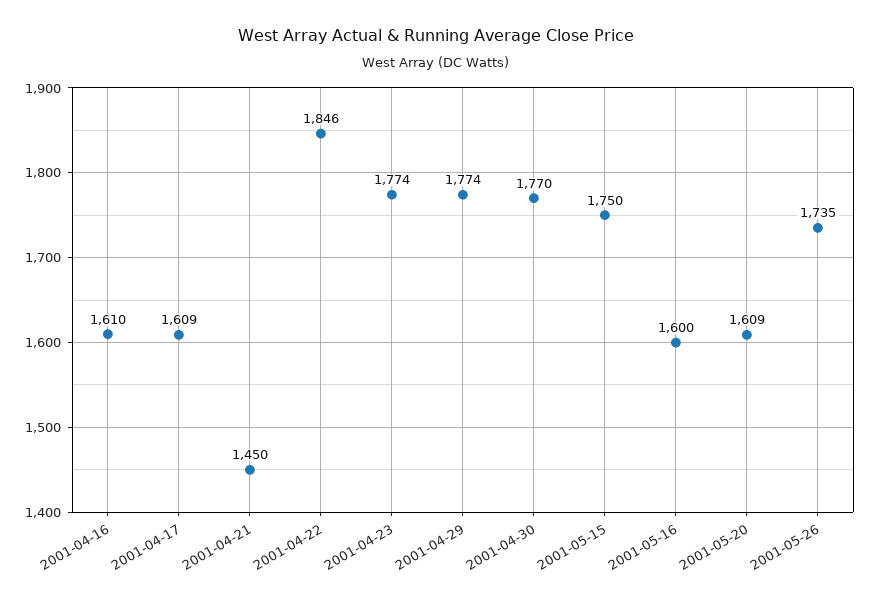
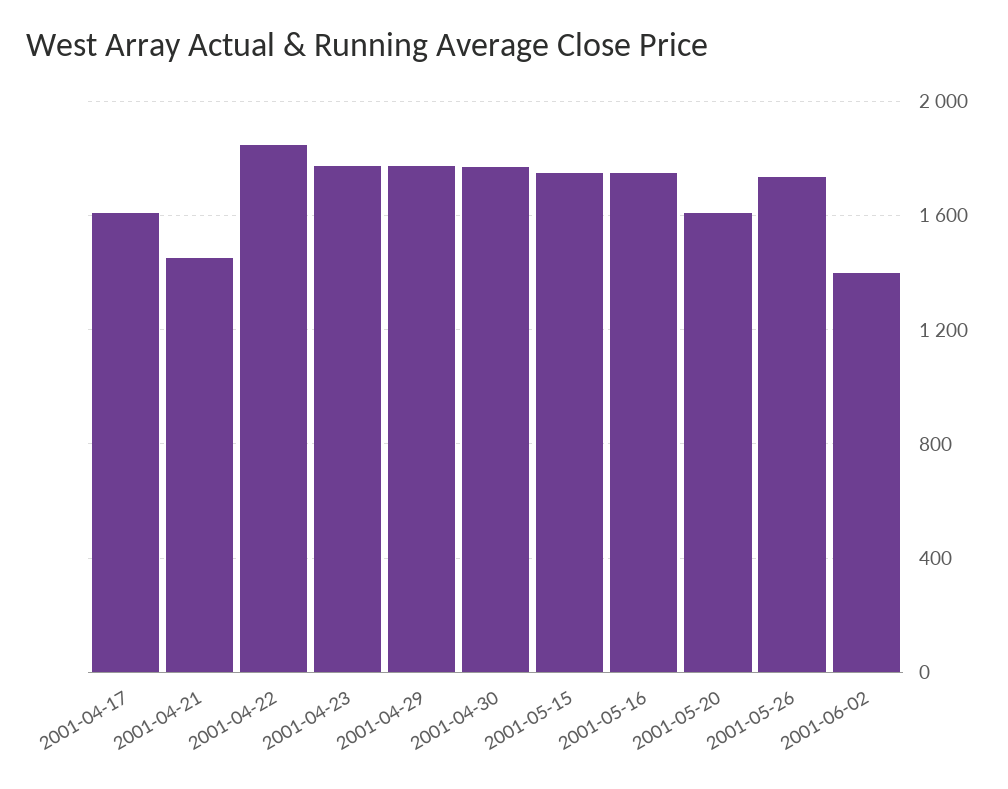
2001-04-16: 1610 -> none
2001-05-16: 1600 -> 1750
2001-06-02: none -> 1400

